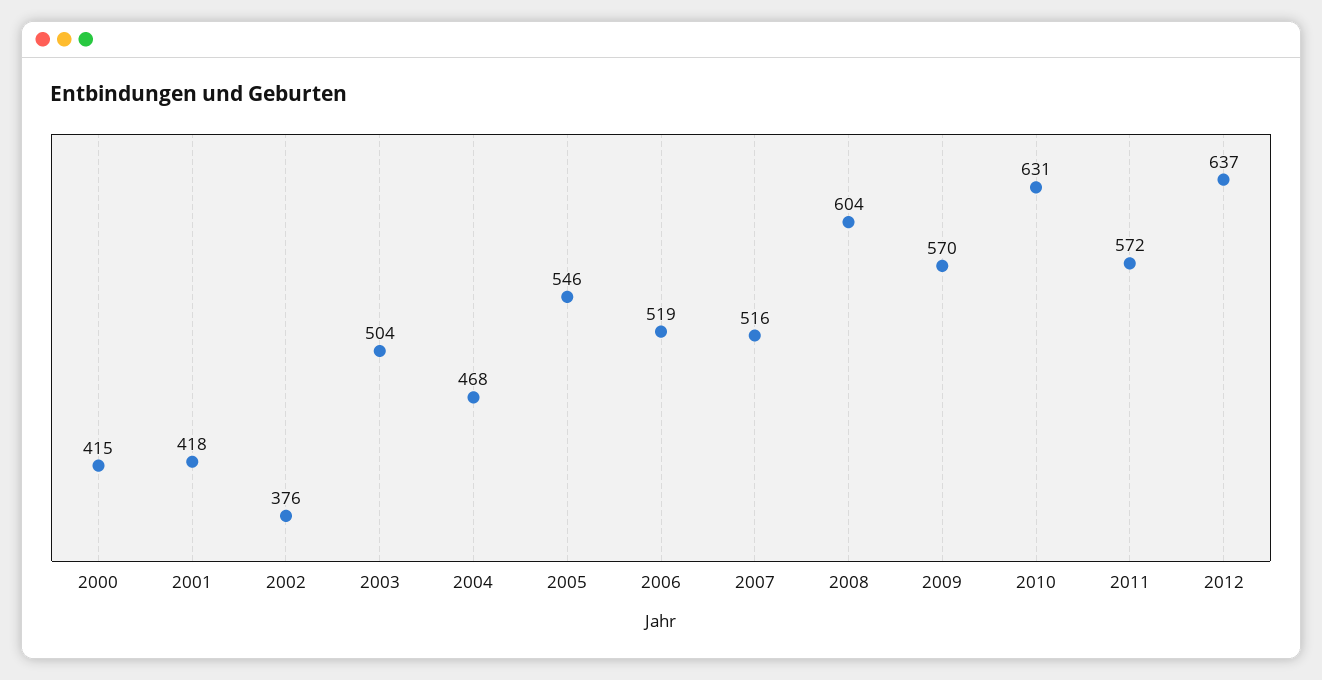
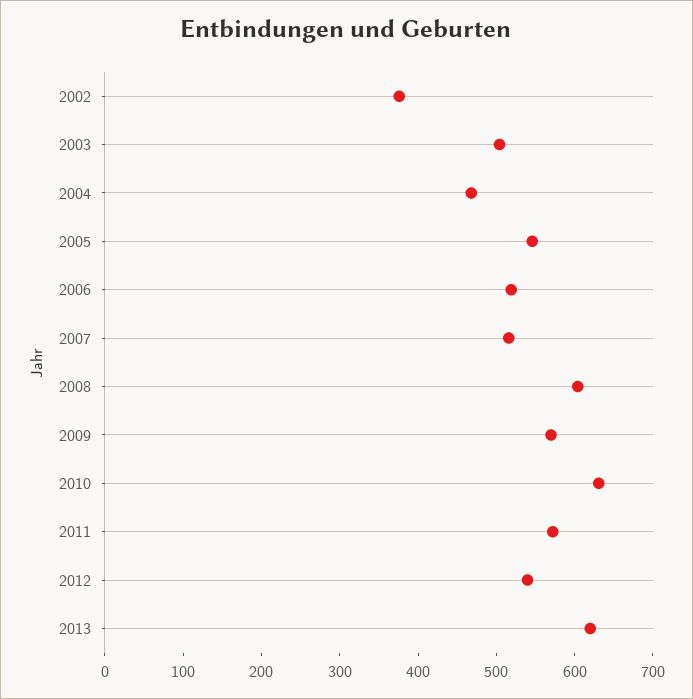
2000: 415 -> none
2001: 418 -> none
2012: 637 -> 540
2013: none -> 620

